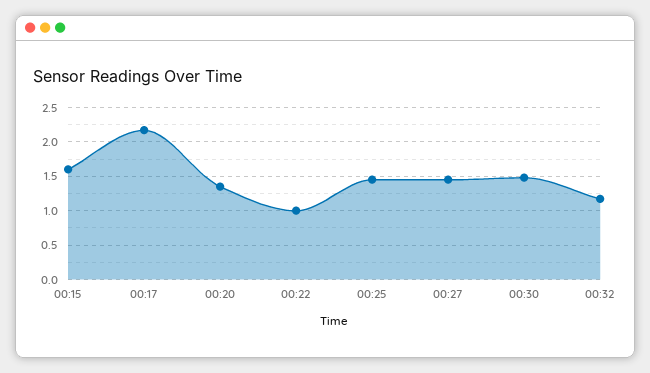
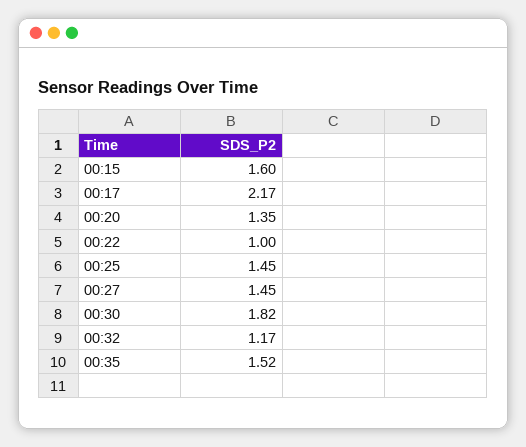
00:30: 1.5 -> 1.82
00:35: none -> 1.52

